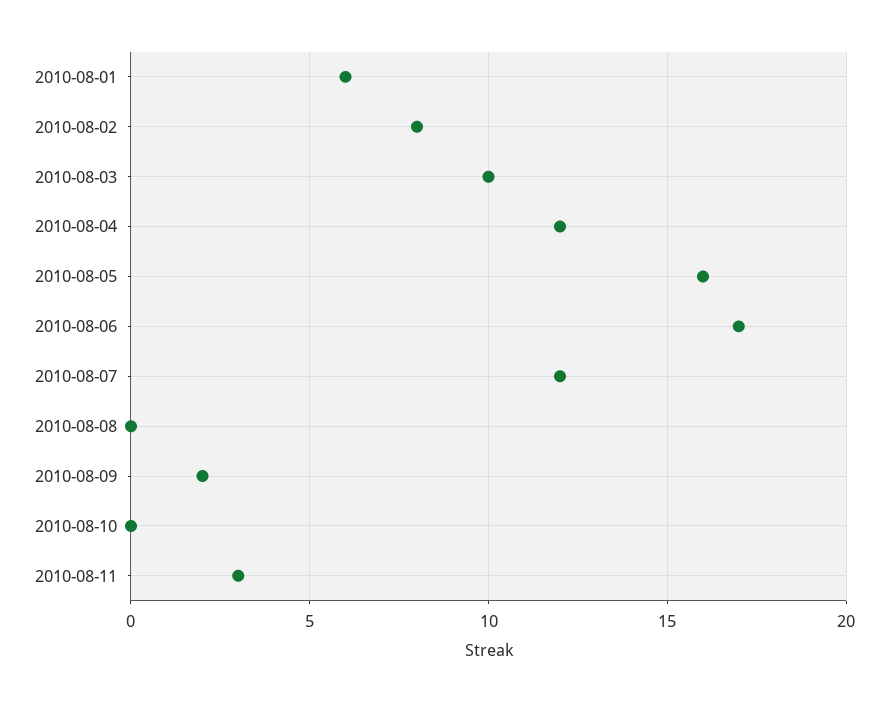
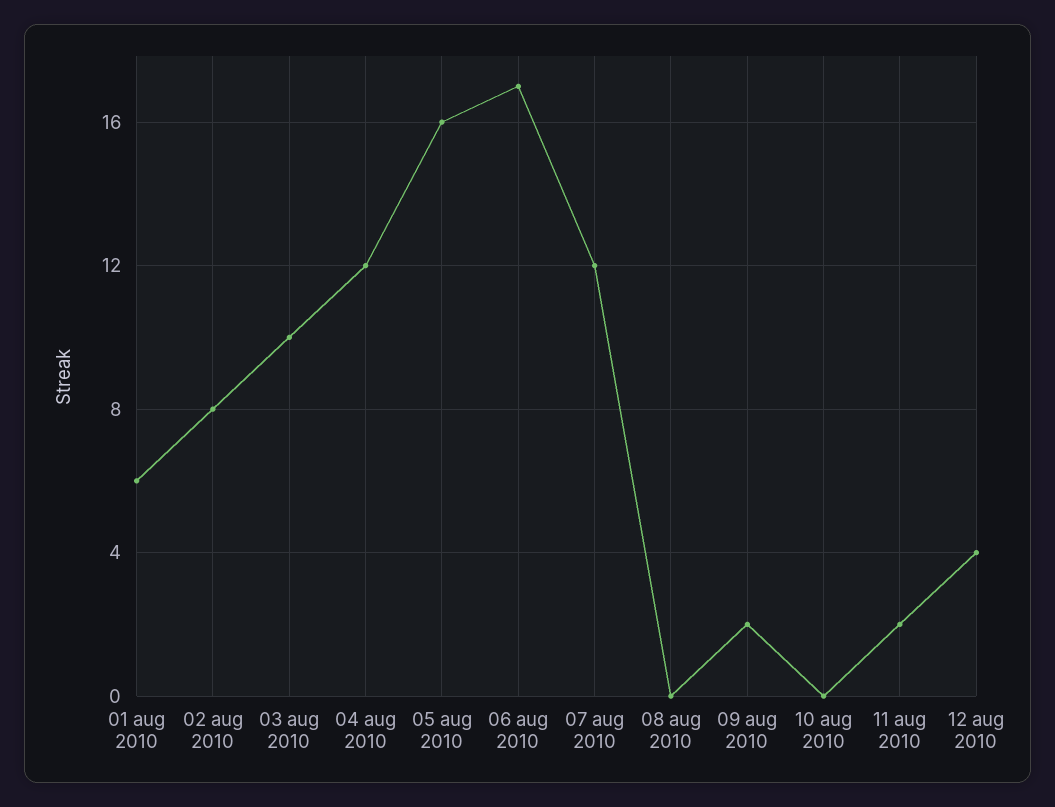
2010-08-11: 3 -> 2
12 aug 2010: none -> 4

